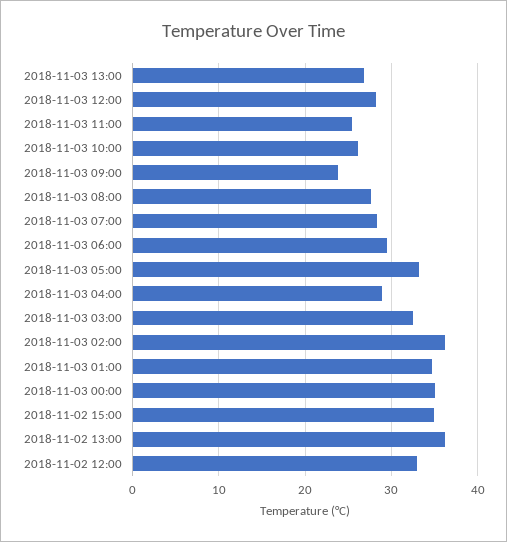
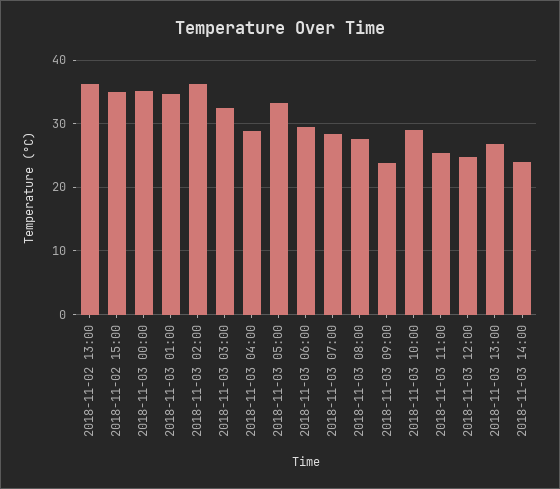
2018-11-03 12:00: 28 -> 25
2018-11-03 10:00: 26 -> 29
2018-11-02 12:00: 33 -> none
2018-11-03 14:00: none -> 24

